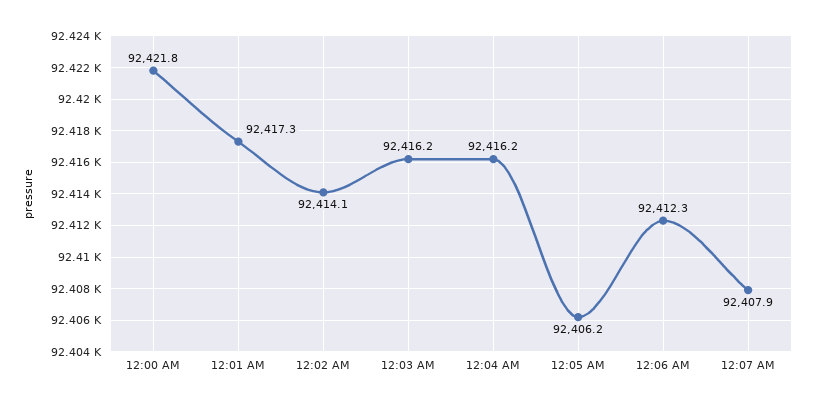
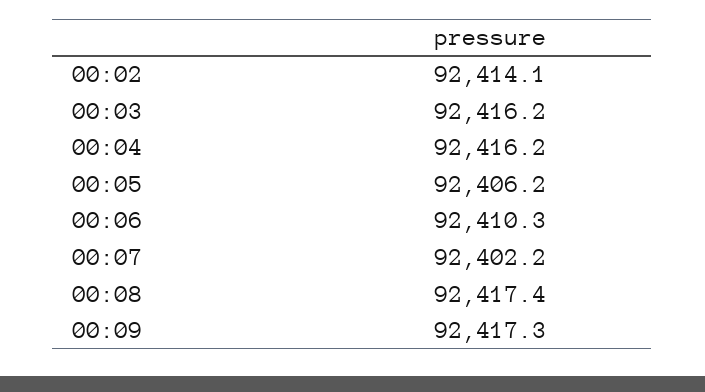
12:00 AM: 92421.8 -> none
12:01 AM: 92417.3 -> none
12:06 AM: 92412.3 -> 92410.3
12:07 AM: 92407.9 -> 92402.2
00:08: none -> 92417.4
00:09: none -> 92417.3

